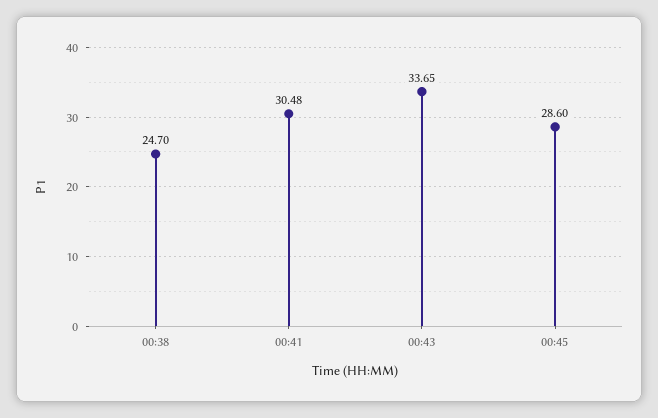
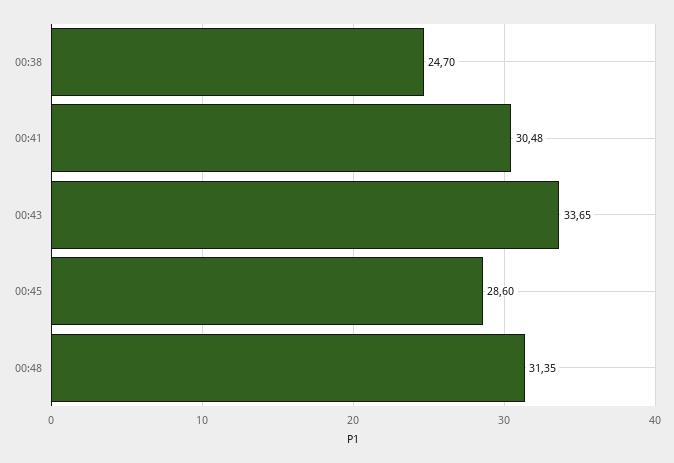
00:48: none -> 31.35

